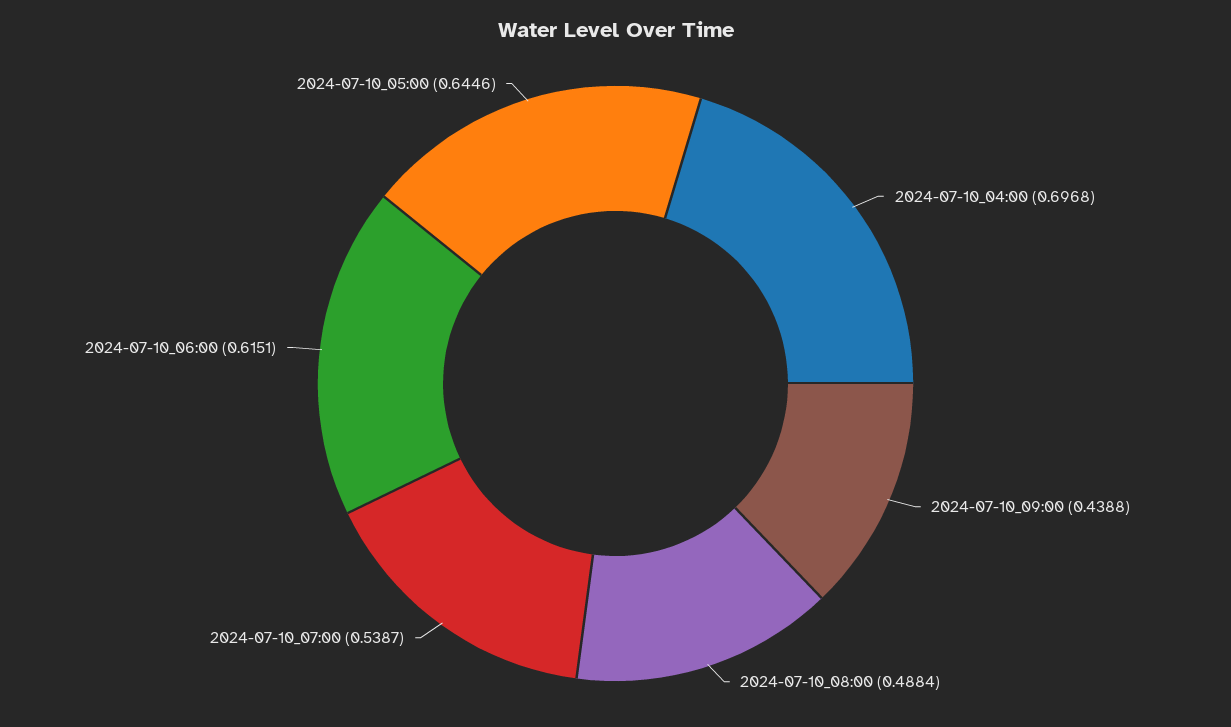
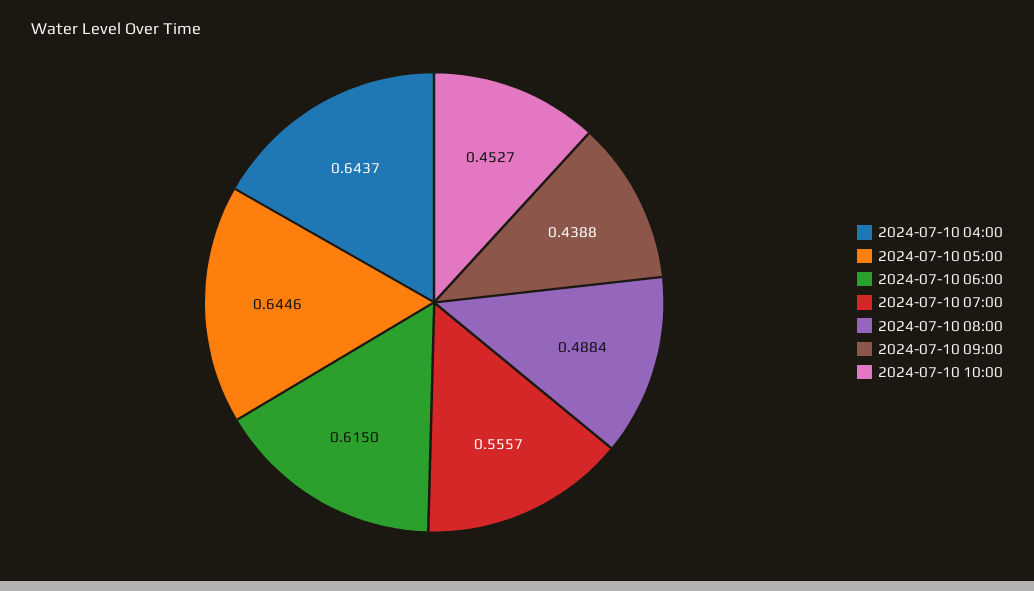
2024-07-10_04:00: 0.6968 -> 0.6437
2024-07-10_07:00: 0.5387 -> 0.5557
2024-07-10_06:00: 0.6151 -> 0.615
2024-07-10 10:00: none -> 0.4527

